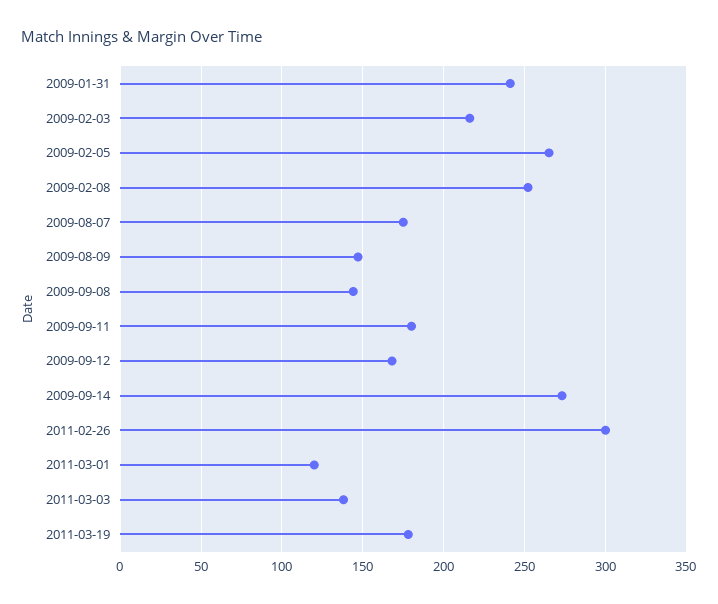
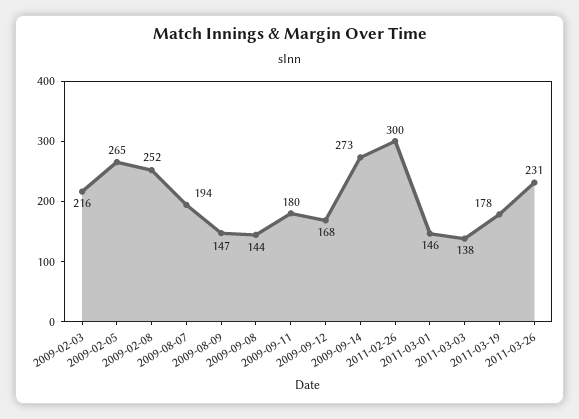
2009-01-31: 240 -> none
2009-08-07: 175 -> 194
2011-03-01: 120 -> 146
2011-03-26: none -> 231

